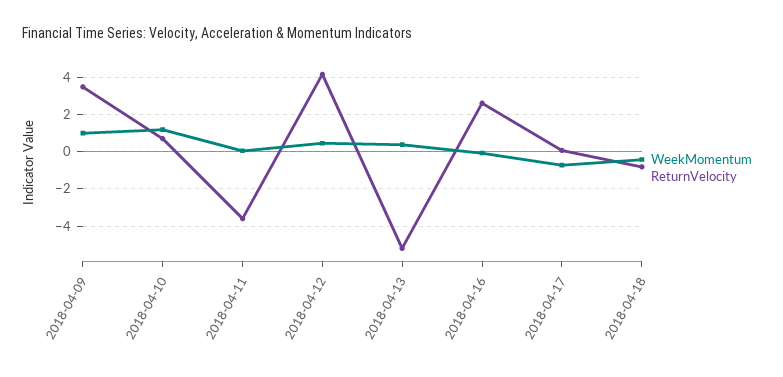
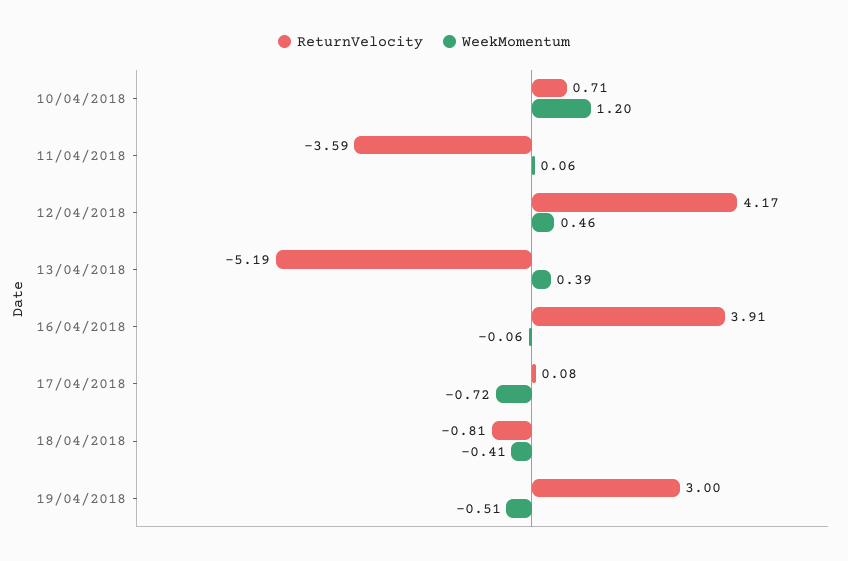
WeekMomentum, 2018-04-09: 1 -> none
ReturnVelocity, 2018-04-09: 3.5 -> none
ReturnVelocity, 2018-04-16: 2.5 -> 3.91
ReturnVelocity, 19/04/2018: none -> 3
WeekMomentum, 19/04/2018: none -> -0.51

